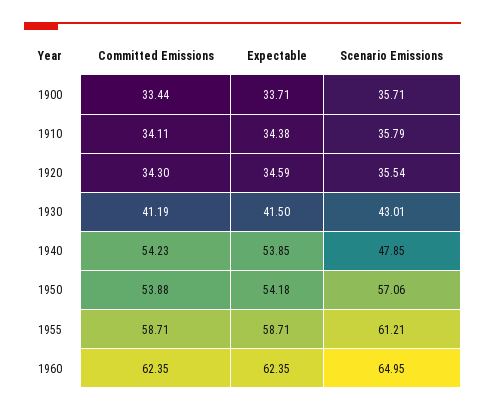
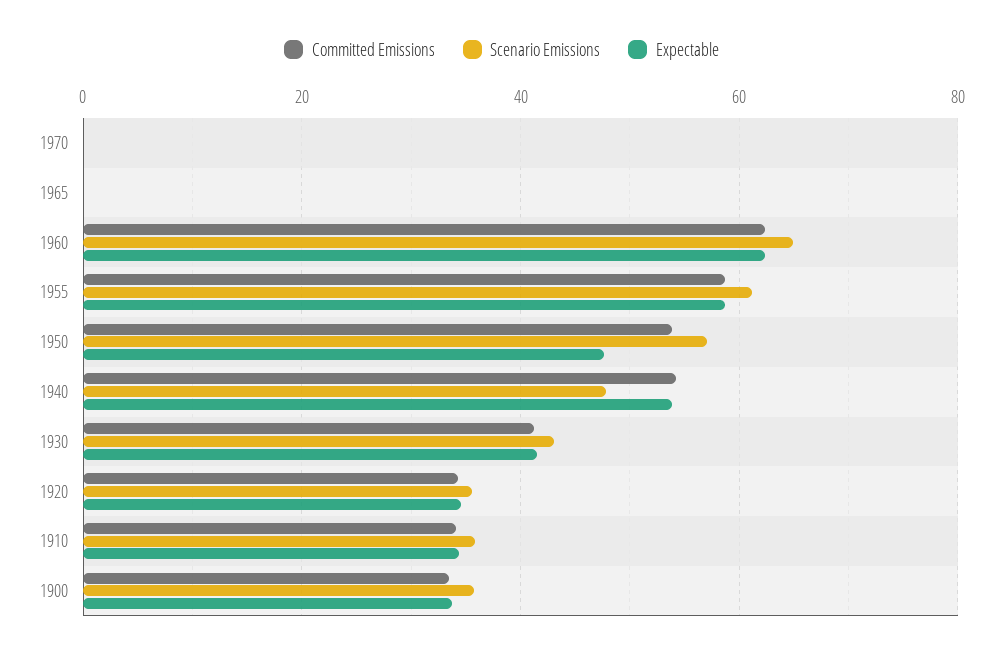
Expectable, 1950: 54.18 -> 48
Committed Emissions, 1970: none -> 0
Scenario Emissions, 1970: none -> 0
Expectable, 1970: none -> 0
Committed Emissions, 1965: none -> 0
Scenario Emissions, 1965: none -> 0
Expectable, 1965: none -> 0

